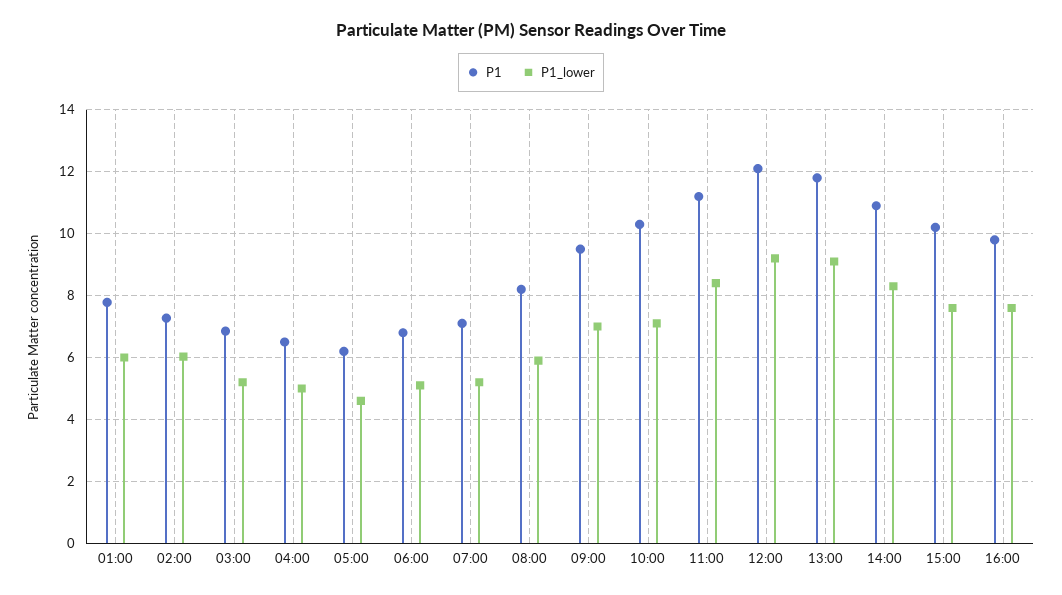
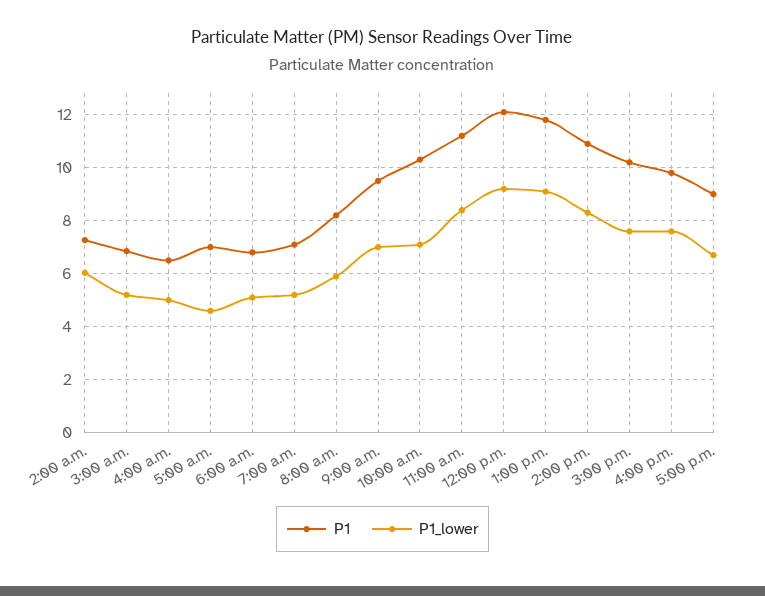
P1, 01:00: 7.8 -> none
P1_lower, 01:00: 6 -> none
P1, 05:00: 6.2 -> 7
P1, 5:00 p.m.: none -> 9
P1_lower, 5:00 p.m.: none -> 6.75

